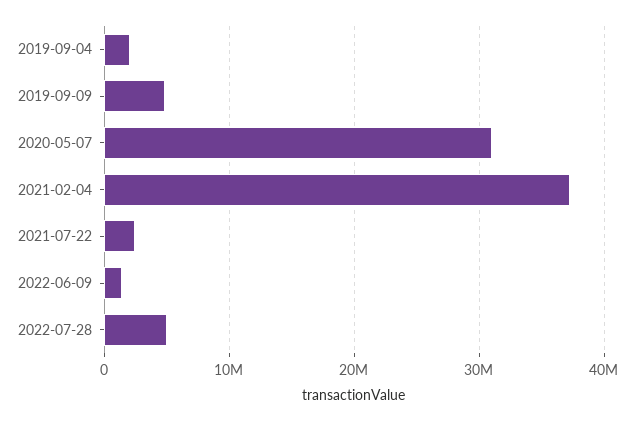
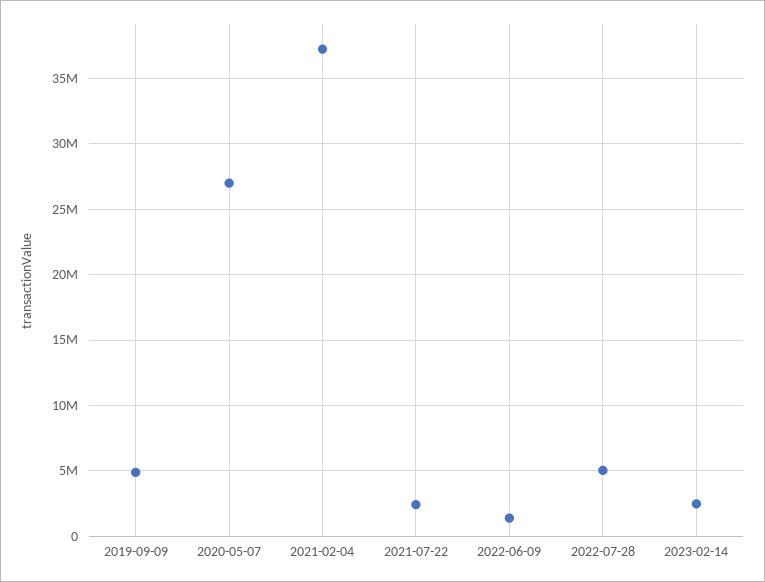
2019-09-04: 2000000 -> none
2020-05-07: 31000000 -> 27000000
2023-02-14: none -> 2500000

